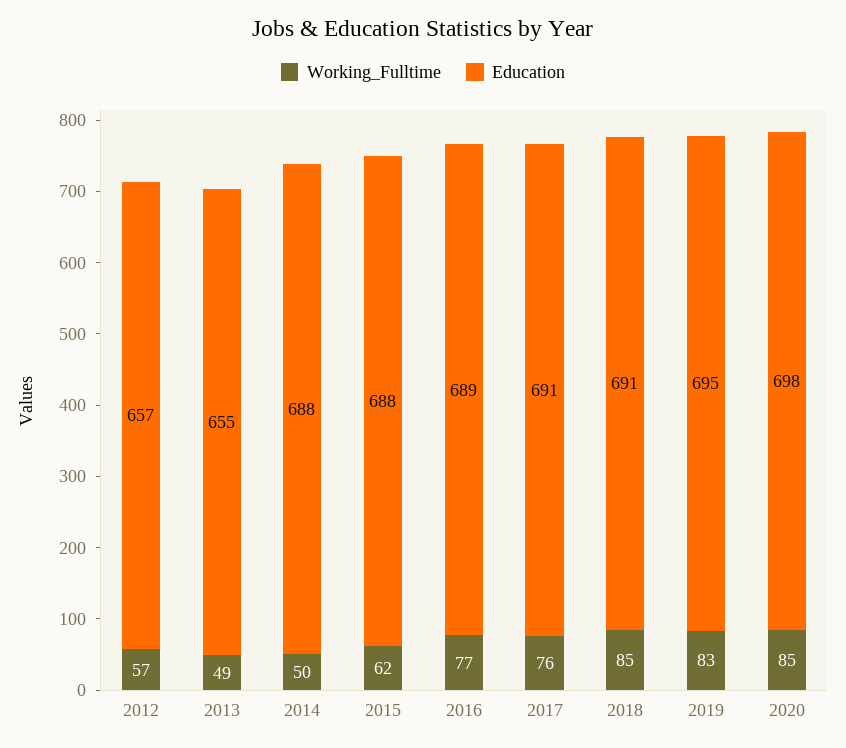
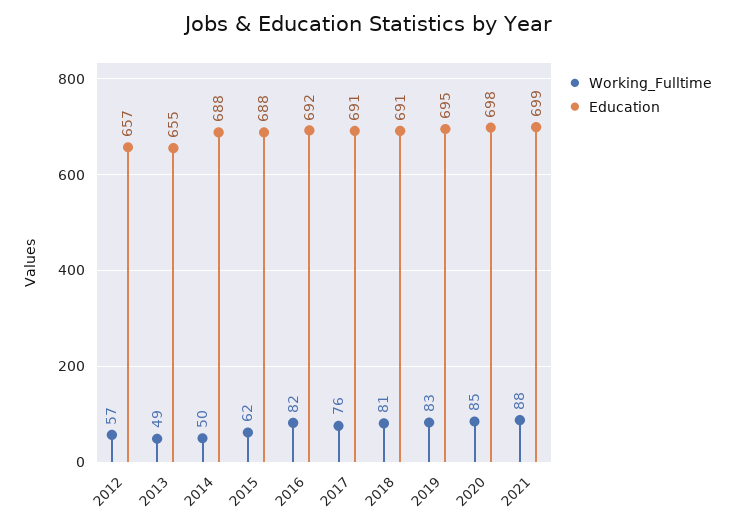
Working_Fulltime, 2016: 77 -> 82
Education, 2016: 689 -> 692
Working_Fulltime, 2018: 85 -> 81
Working_Fulltime, 2021: none -> 88
Education, 2021: none -> 699

